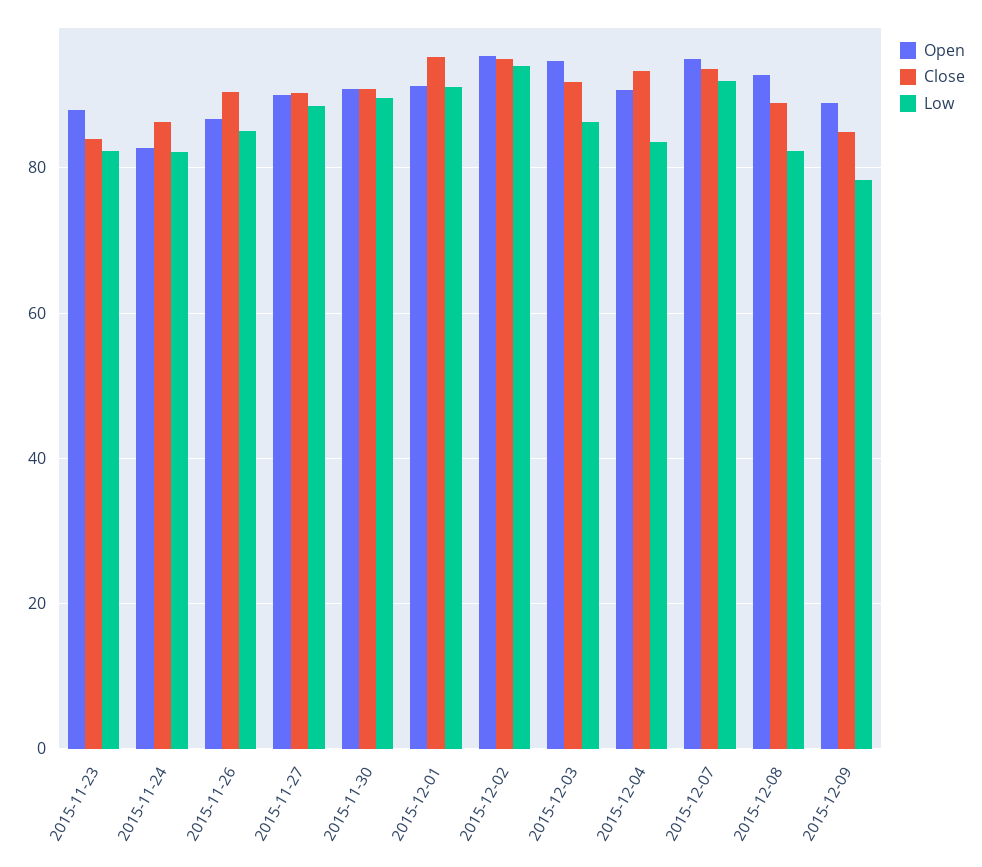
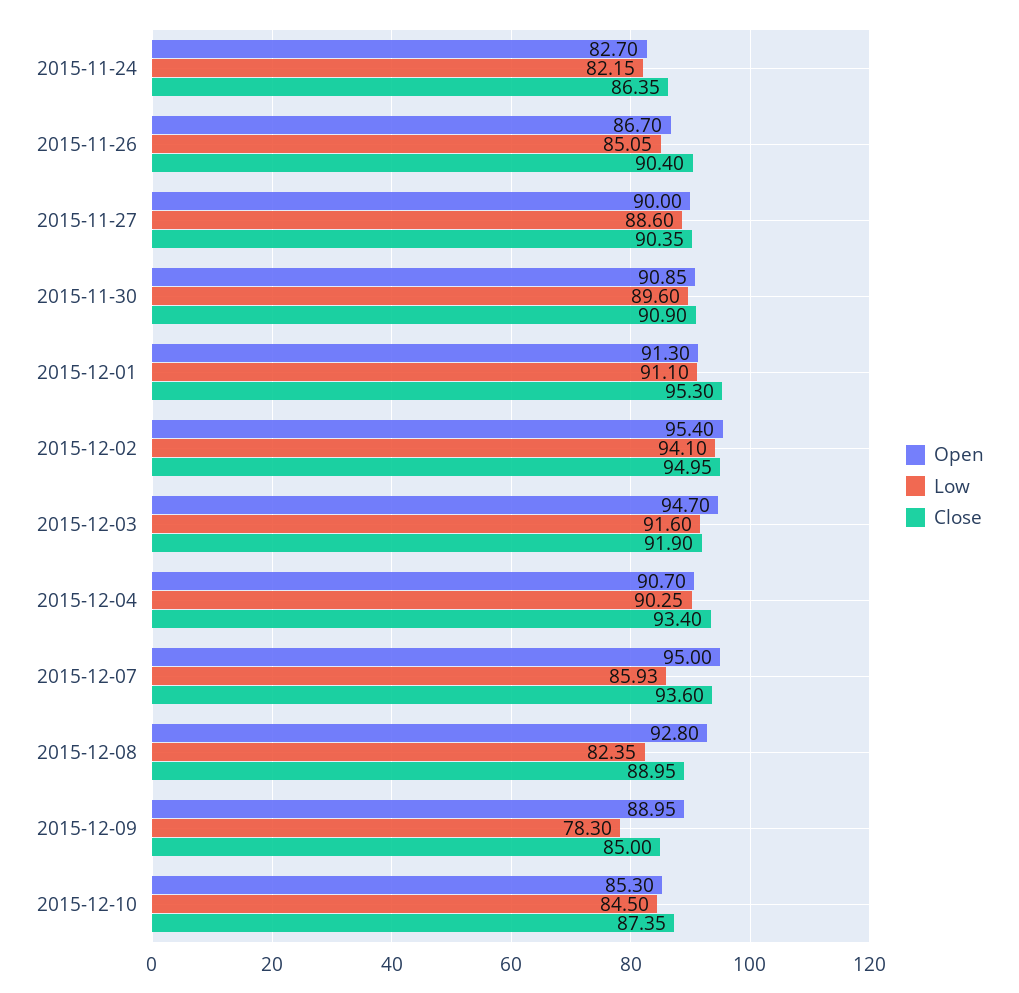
Open, 2015-11-23: 88 -> none
Close, 2015-11-23: 84 -> none
Low, 2015-11-23: 82 -> none
Low, 2015-12-03: 86 -> 91.6
Low, 2015-12-04: 84 -> 90.25
Low, 2015-12-07: 92 -> 85.93
Open, 2015-12-10: none -> 85.3
Low, 2015-12-10: none -> 84.5
Close, 2015-12-10: none -> 87.35

